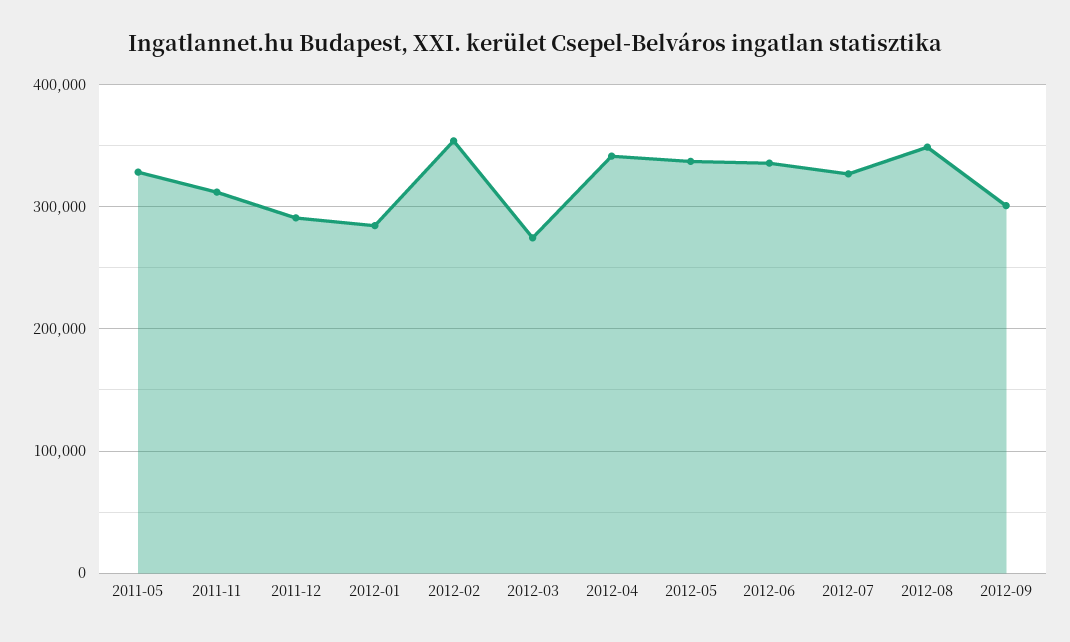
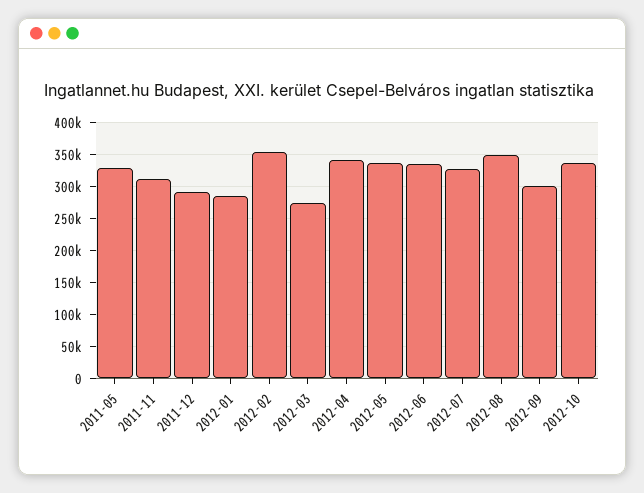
2012-10: none -> 340000

